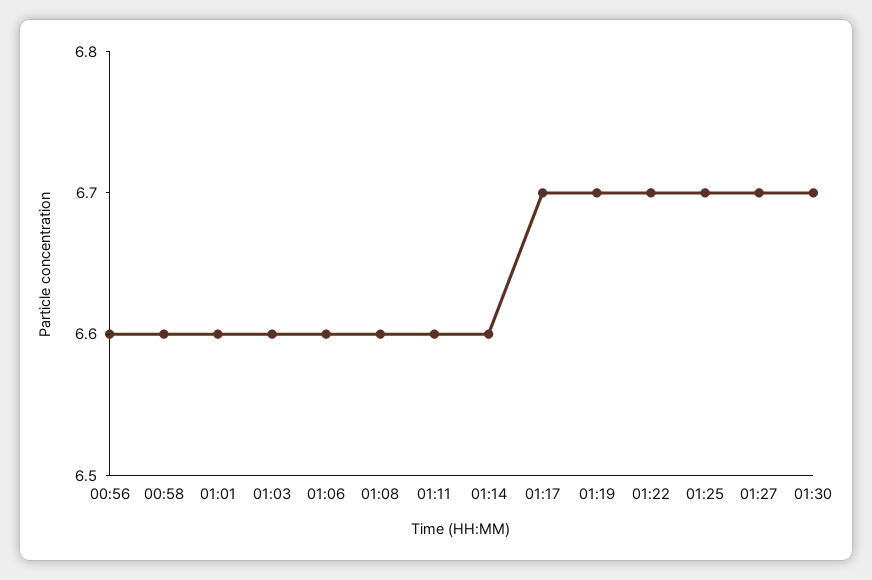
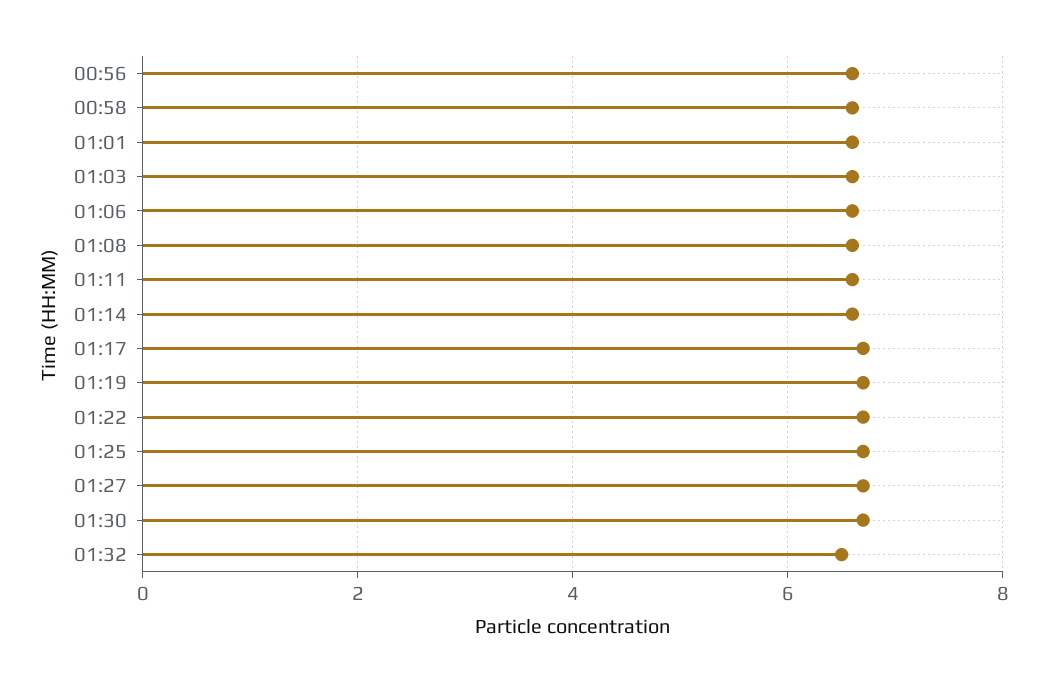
01:32: none -> 6.5

